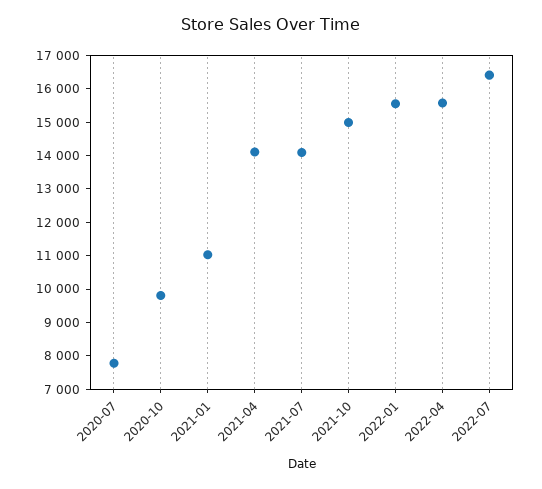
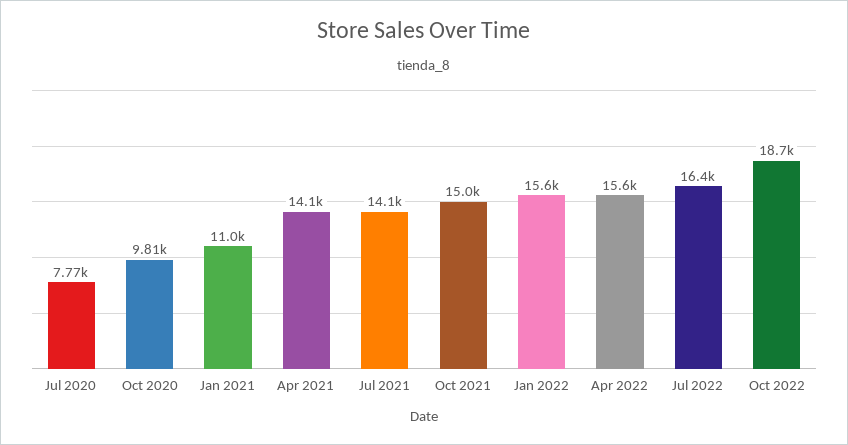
Oct 2022: none -> 18700

